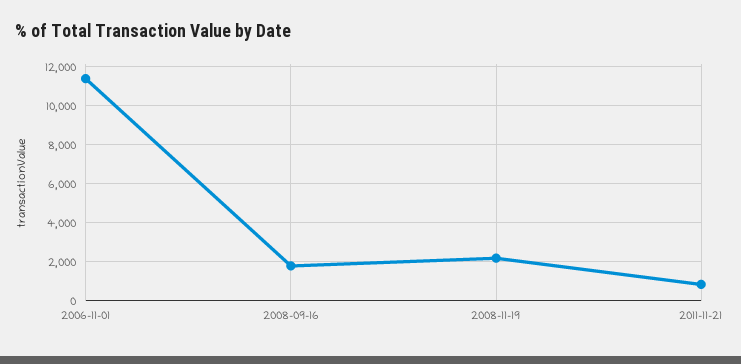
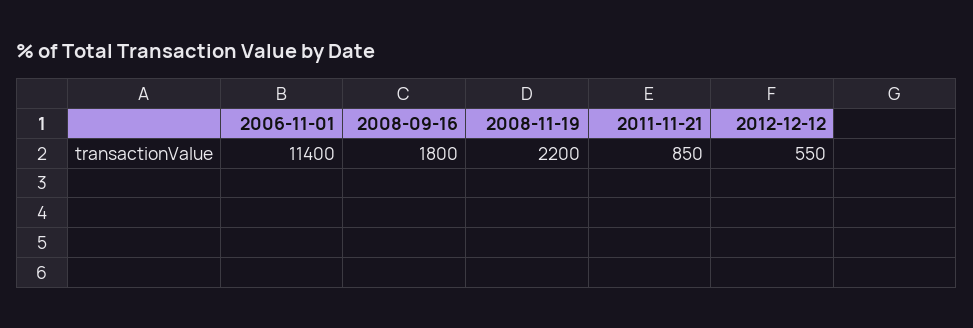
2012-12-12: none -> 550

